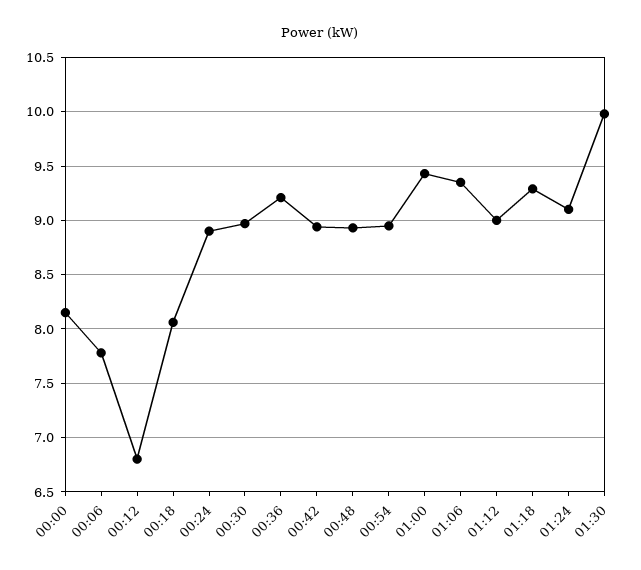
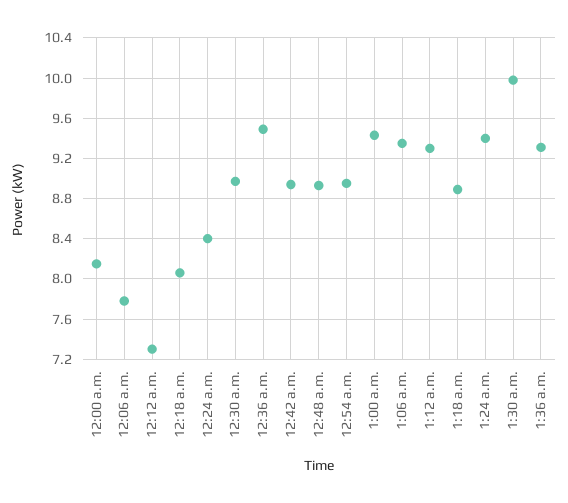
00:12: 6.8 -> 7.3
00:24: 8.9 -> 8.4
00:36: 9.2 -> 9.5
01:12: 9 -> 9.3
01:18: 9.3 -> 8.9
01:24: 9.1 -> 9.4
1:36 a.m.: none -> 9.3

